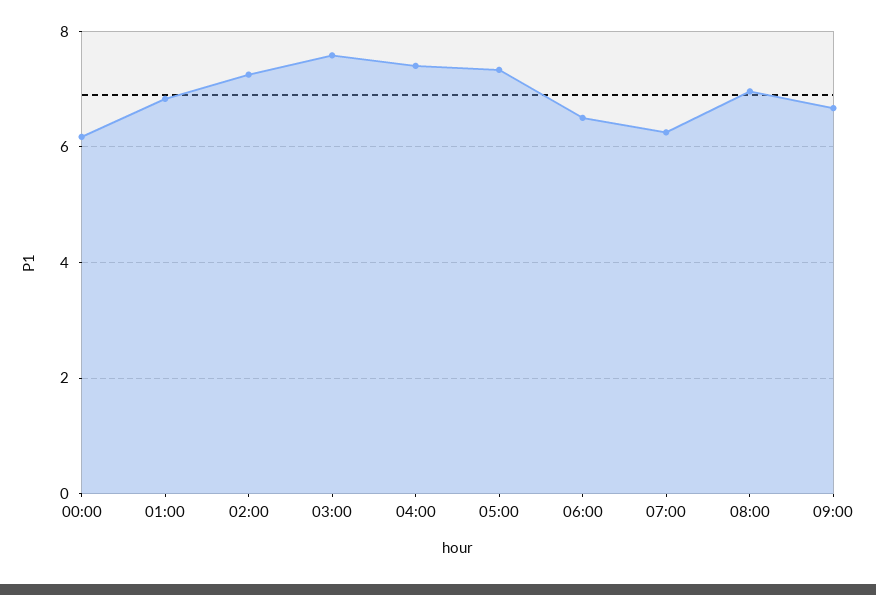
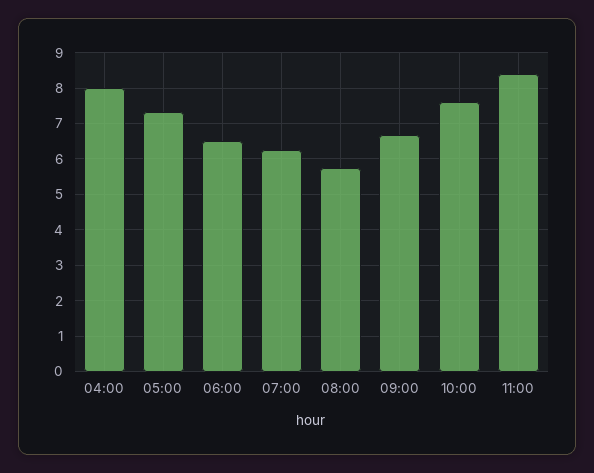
00:00: 6.2 -> none
01:00: 6.8 -> none
02:00: 7.2 -> none
03:00: 7.6 -> none
04:00: 7.4 -> 8
08:00: 7 -> 5.8
10:00: none -> 7.6
11:00: none -> 8.4

